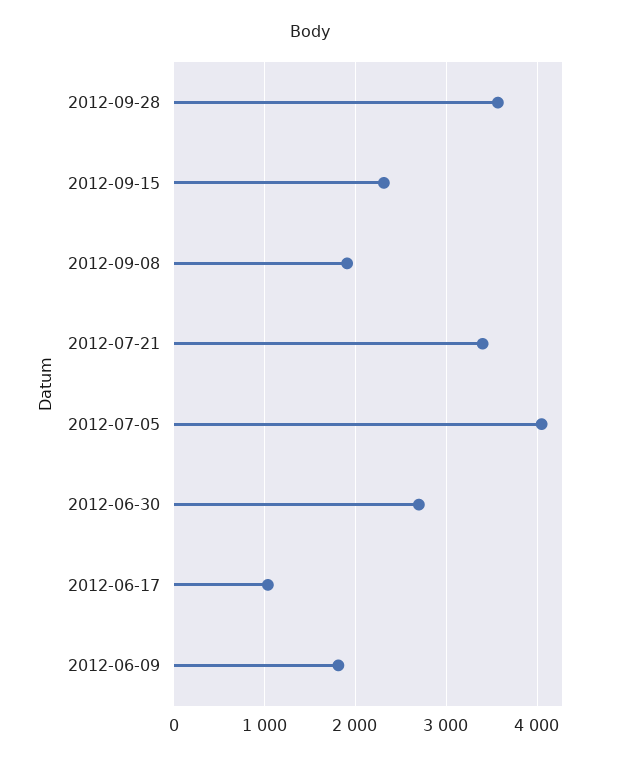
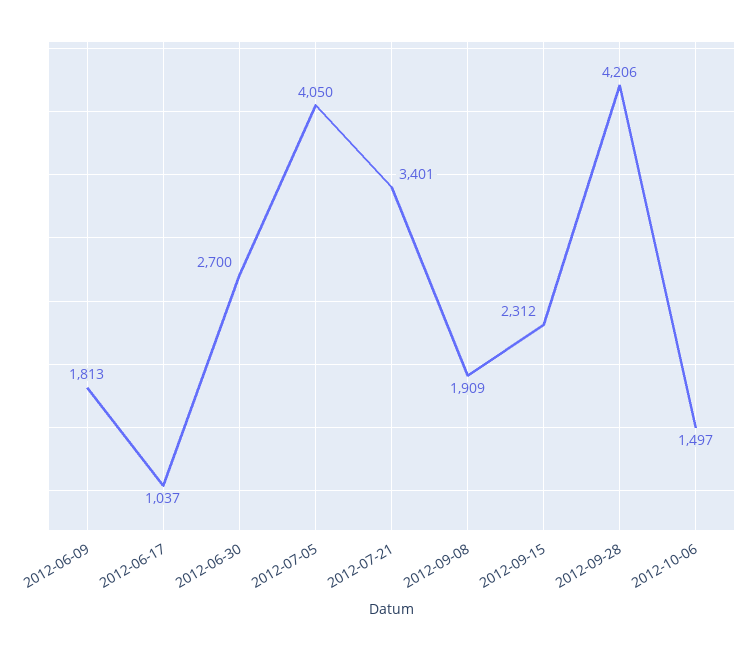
2012-09-28: 3600 -> 4206
2012-10-06: none -> 1497

